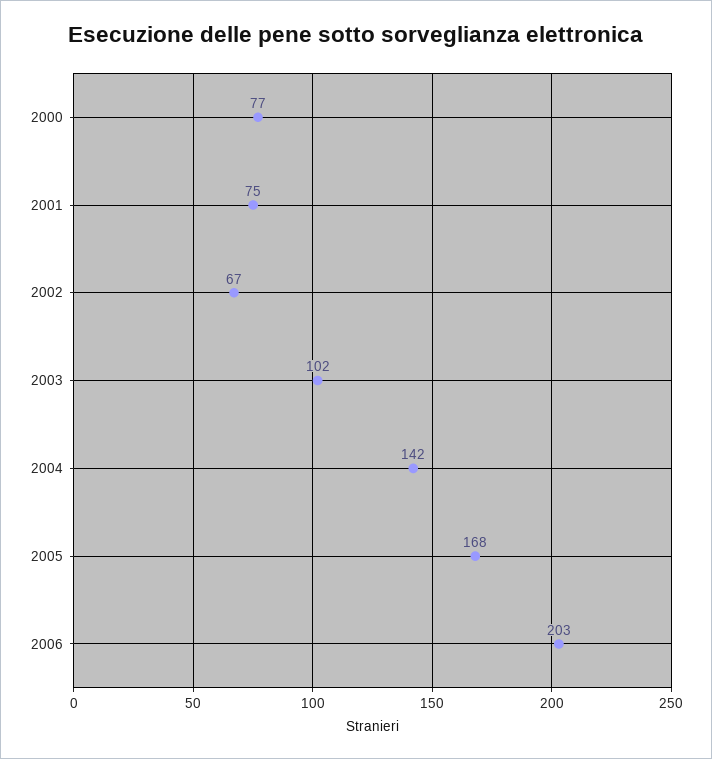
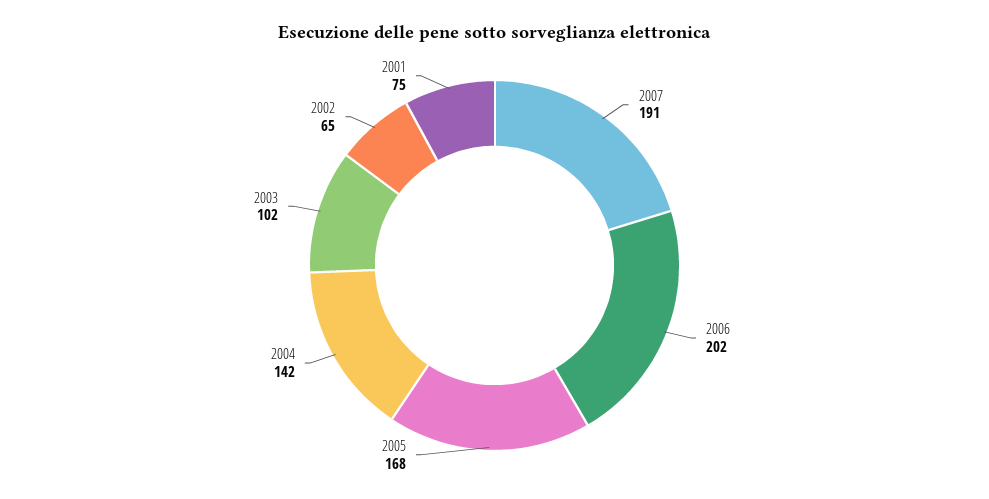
2000: 77 -> none
2002: 67 -> 65
2006: 203 -> 202
2007: none -> 191

